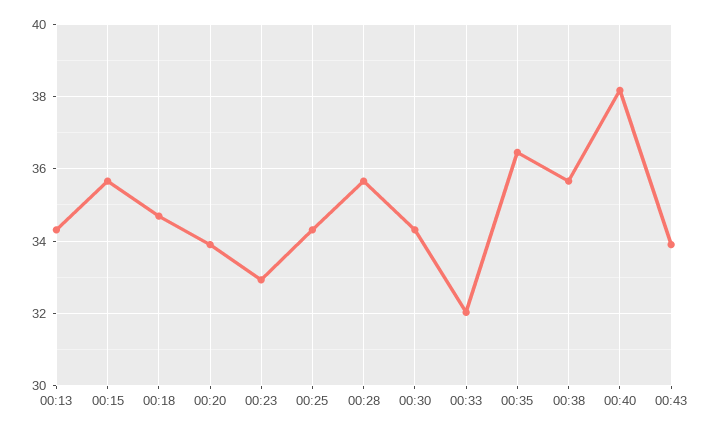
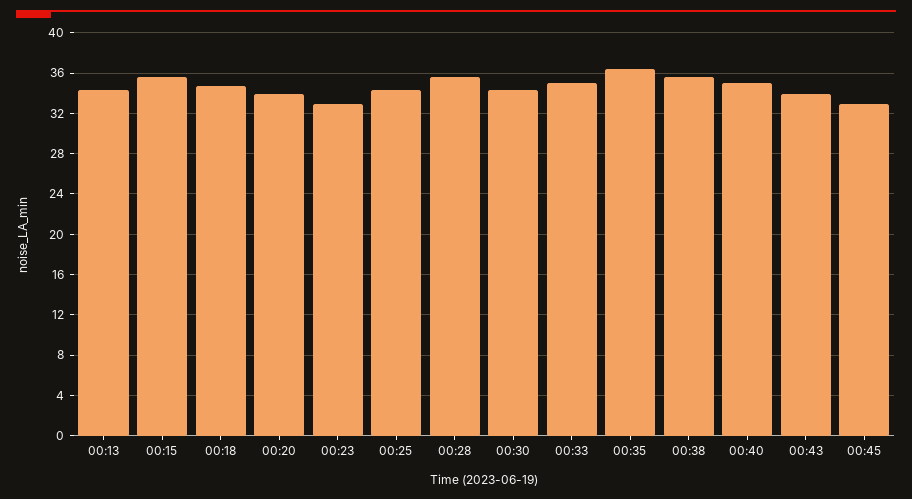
00:33: 32 -> 35
00:40: 38.2 -> 35
00:45: none -> 33

